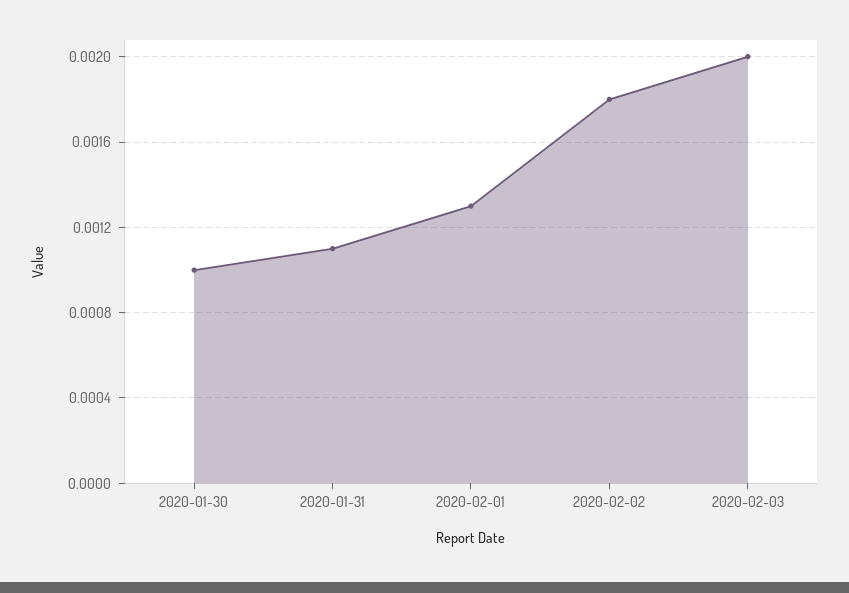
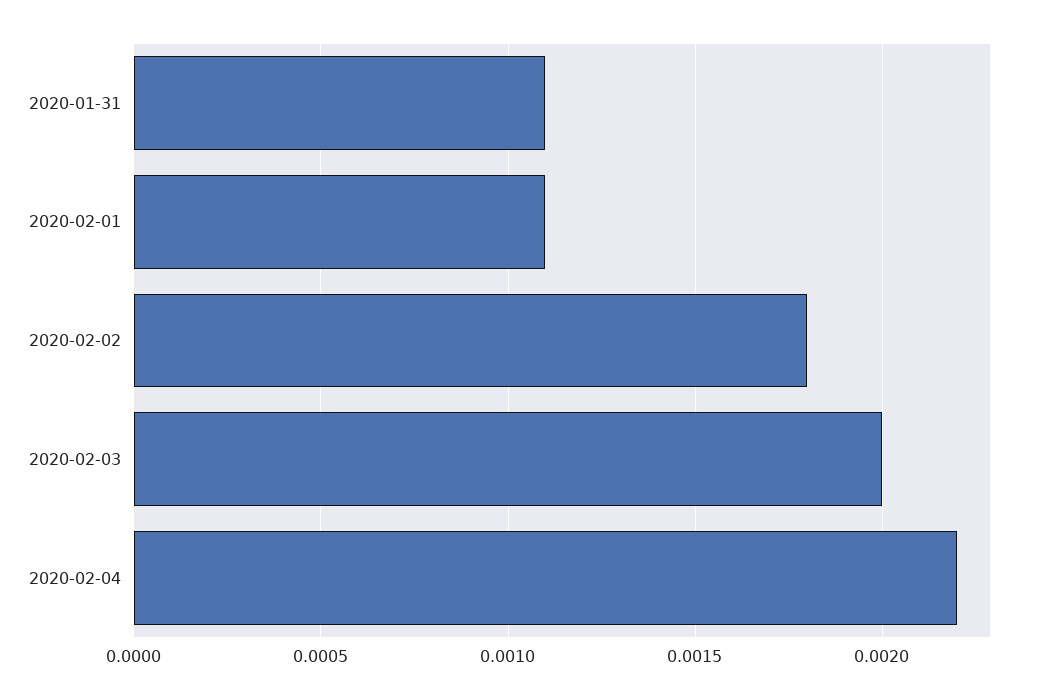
2020-01-30: 0.001 -> none
2020-02-01: 0.0013 -> 0.0011
2020-02-04: none -> 0.0022

